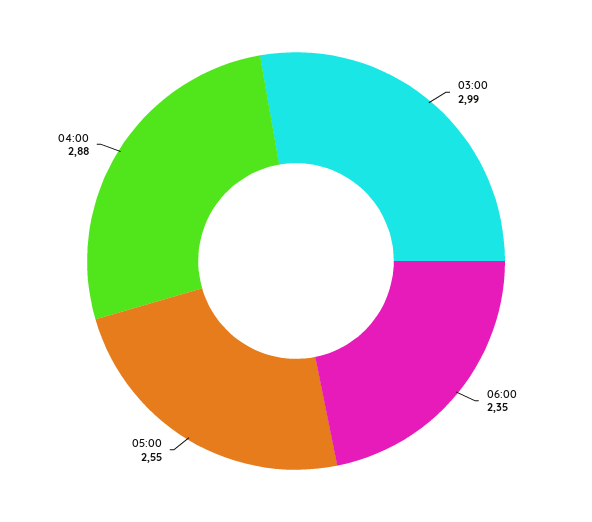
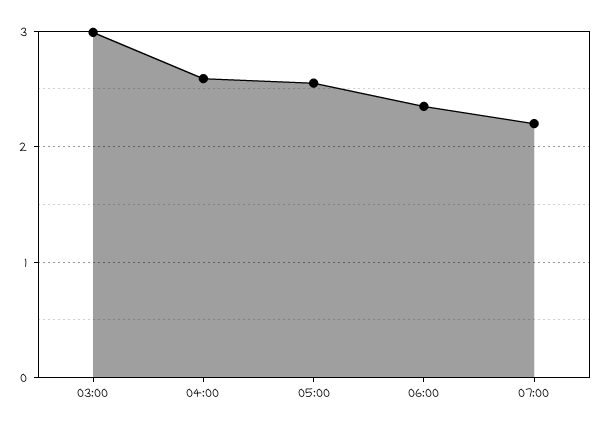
04:00: 2.88 -> 2.6
07:00: none -> 2.2

